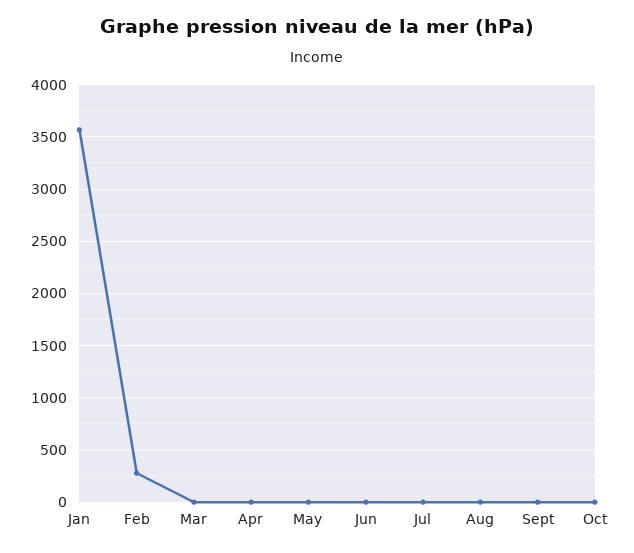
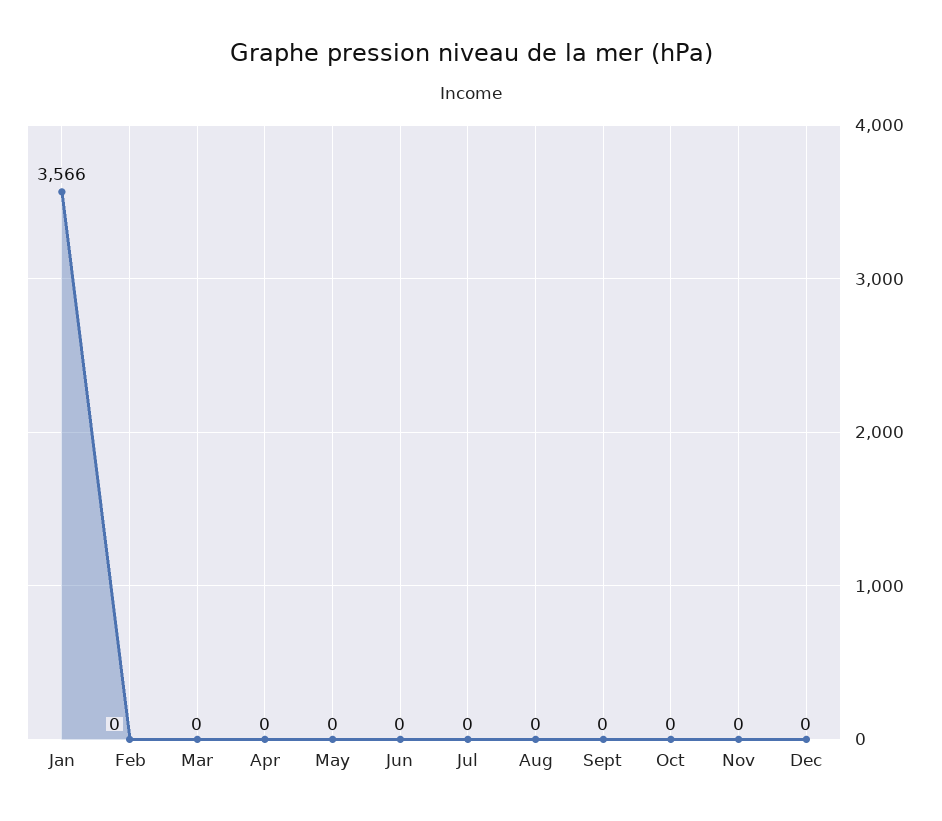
Feb: 300 -> 0
Nov: none -> 0
Dec: none -> 0

